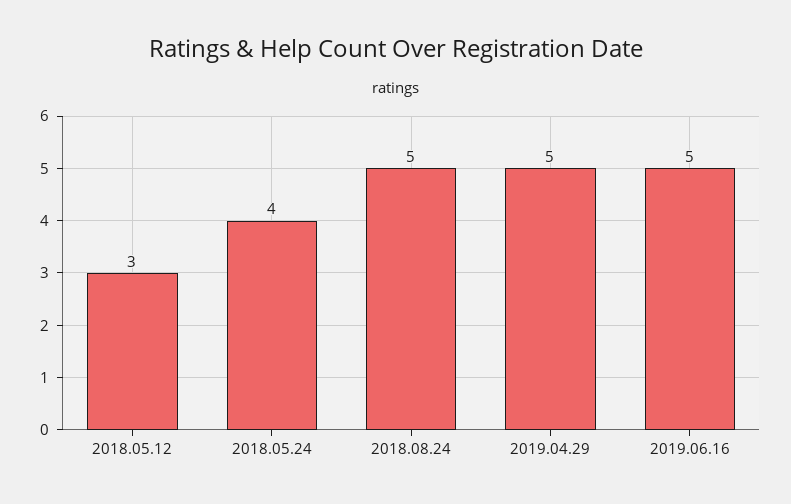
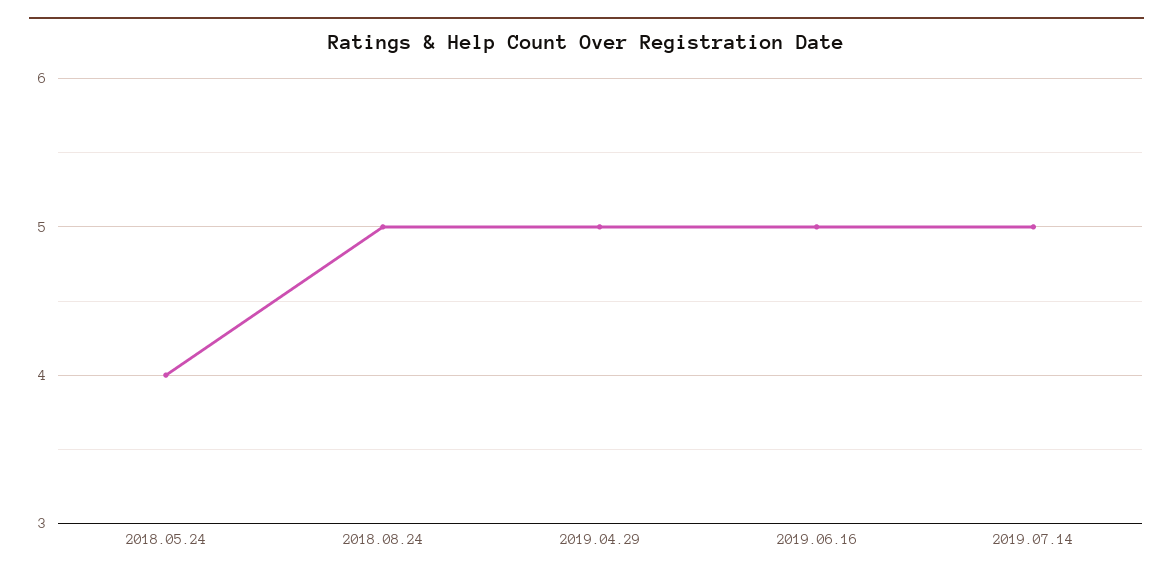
2018.05.12: 3 -> none
2019.07.14: none -> 5

